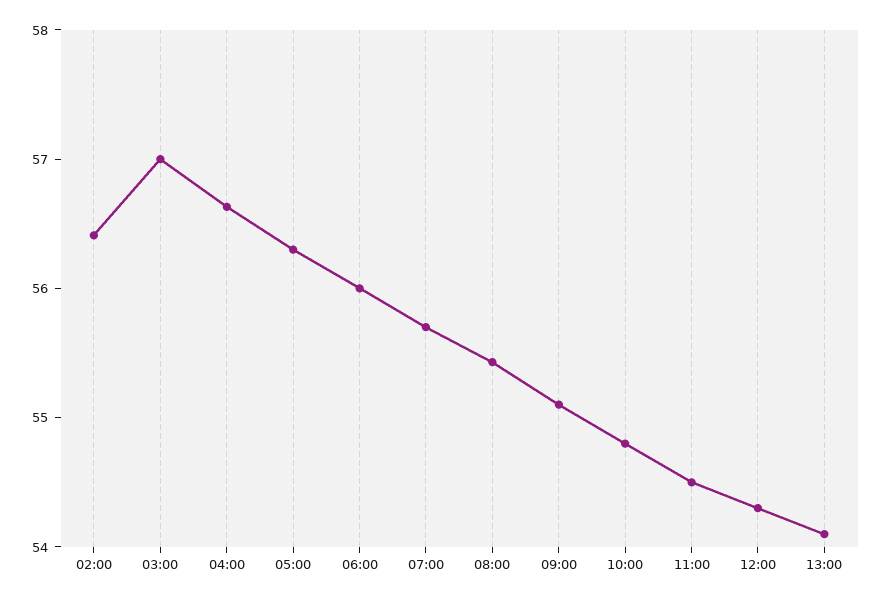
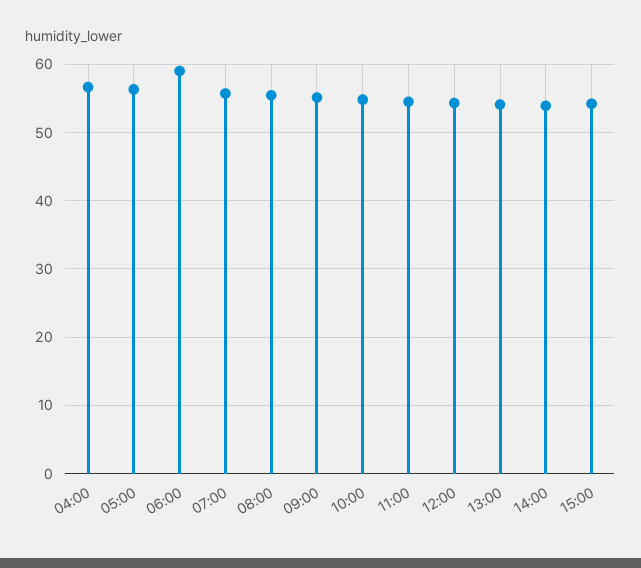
02:00: 56.4 -> none
03:00: 57 -> none
06:00: 56 -> 59
14:00: none -> 54
15:00: none -> 54

